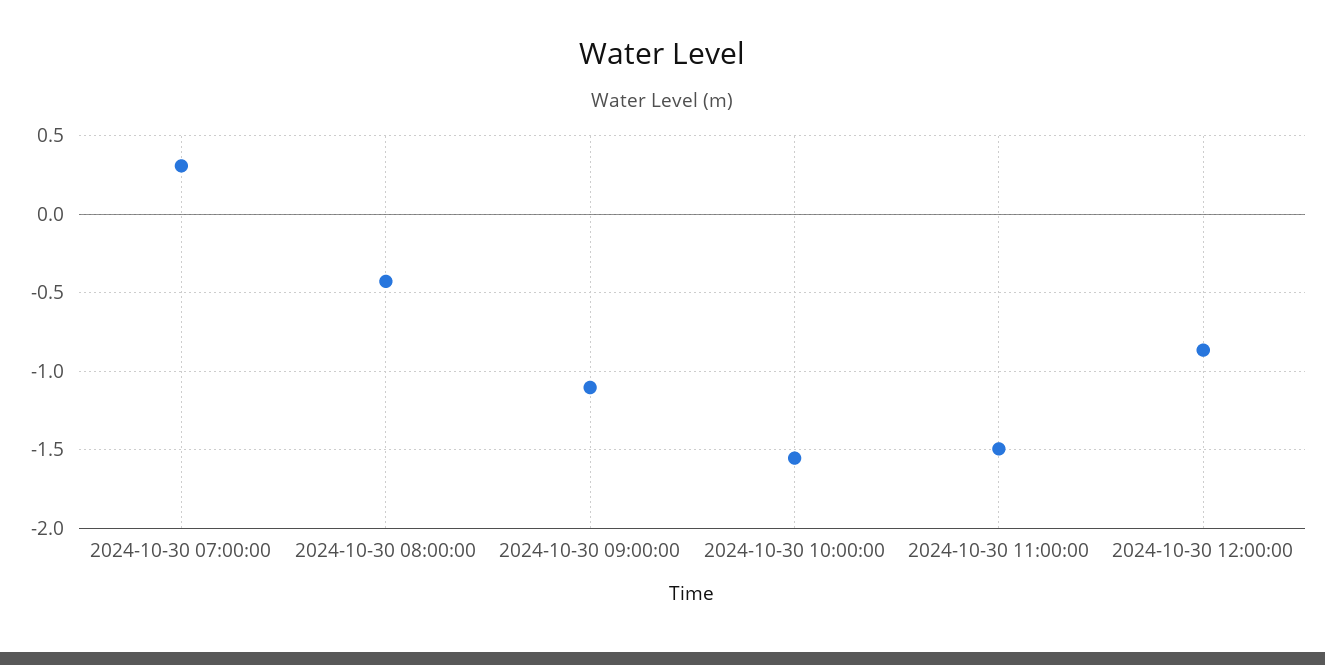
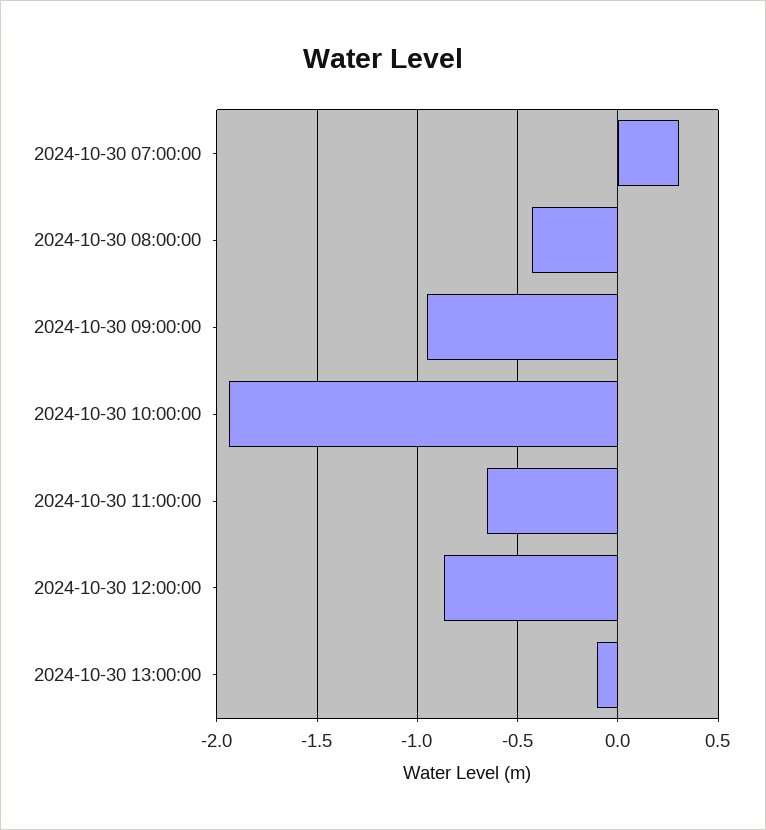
2024-10-30 09:00:00: -1.1 -> -0.95
2024-10-30 10:00:00: -1.55 -> -1.95
2024-10-30 11:00:00: -1.5 -> -0.65
2024-10-30 13:00:00: none -> -0.1

